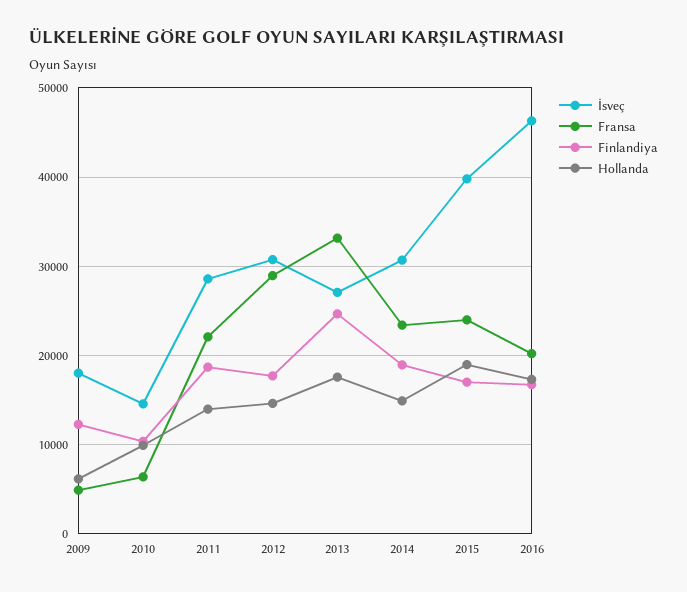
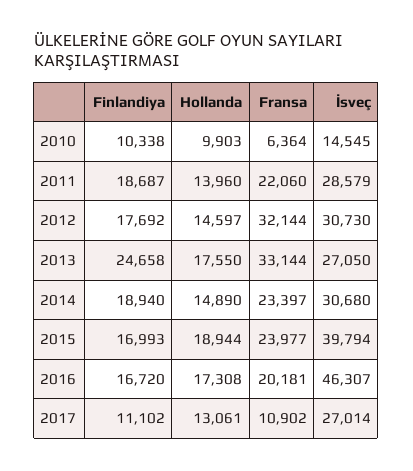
İsveç, 2009: 18000 -> none
Fransa, 2009: 5000 -> none
Finlandiya, 2009: 12000 -> none
Hollanda, 2009: 6000 -> none
Fransa, 2012: 29000 -> 32144
Finlandiya, 2017: none -> 11102
Hollanda, 2017: none -> 13061
Fransa, 2017: none -> 10902
İsveç, 2017: none -> 27014

